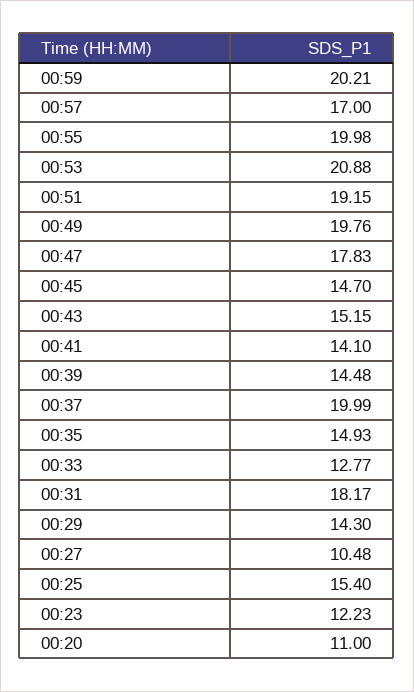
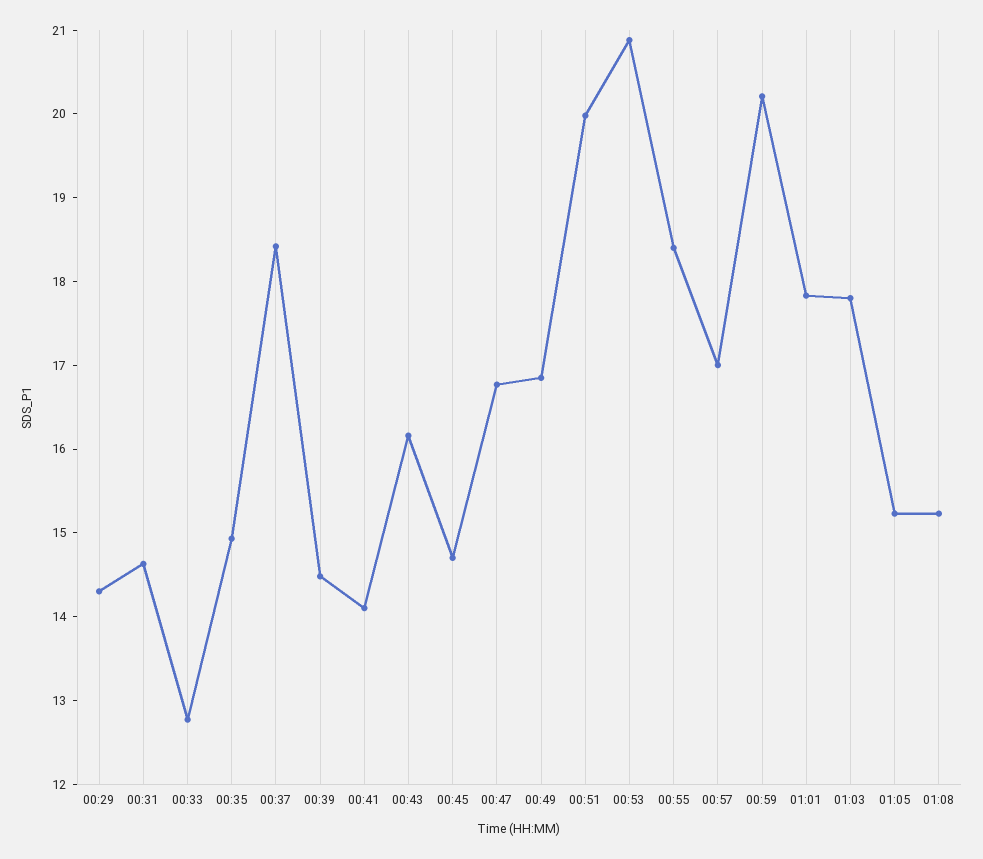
00:55: 19.98 -> 18.4
00:51: 19.15 -> 20
00:49: 19.76 -> 16.8
00:47: 17.83 -> 16.8
00:43: 15.15 -> 16.2
00:37: 19.99 -> 18.4
00:31: 18.17 -> 14.6
00:27: 10.48 -> none
00:25: 15.4 -> none
00:23: 12.23 -> none
00:20: 11 -> none
01:01: none -> 17.8
01:03: none -> 17.8
01:05: none -> 15.2
01:08: none -> 15.2

